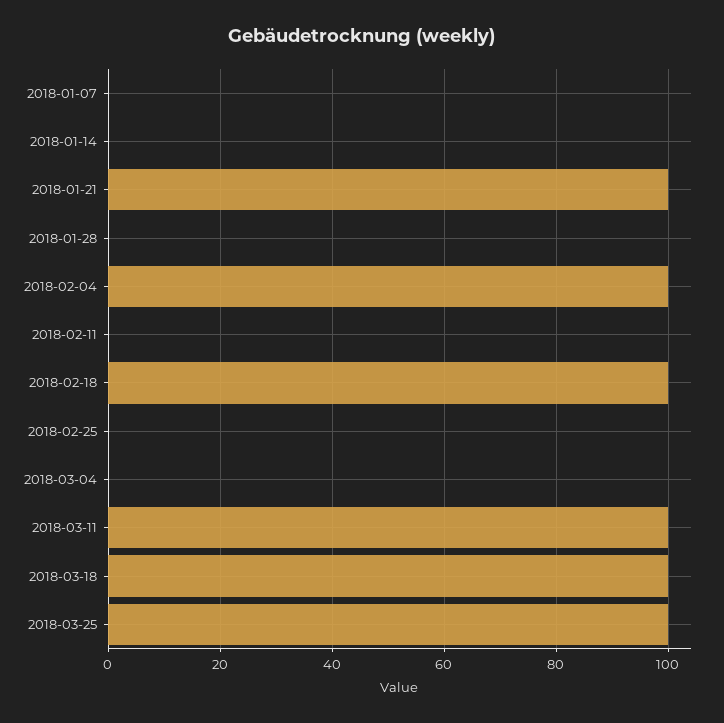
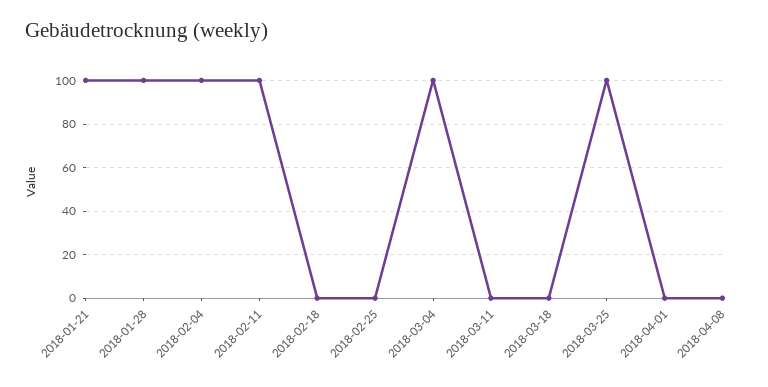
2018-01-07: 0 -> none
2018-01-14: 0 -> none
2018-01-28: 0 -> 100
2018-02-11: 0 -> 100
2018-02-18: 100 -> 0
2018-03-04: 0 -> 100
2018-03-11: 100 -> 0
2018-03-18: 100 -> 0
2018-04-01: none -> 0
2018-04-08: none -> 0

